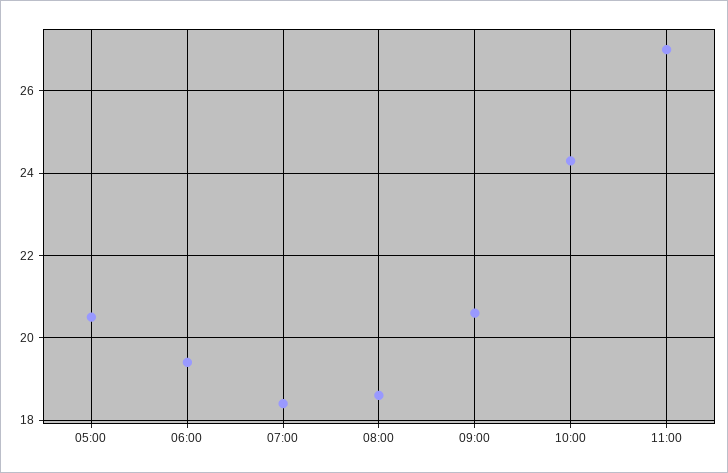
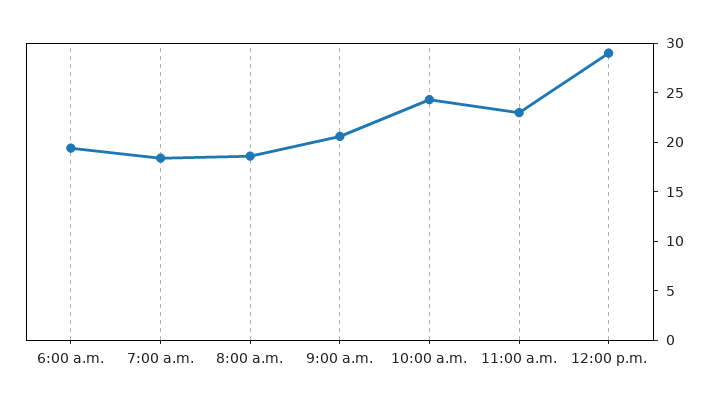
05:00: 20.5 -> none
11:00: 27 -> 23
12:00 p.m.: none -> 29

